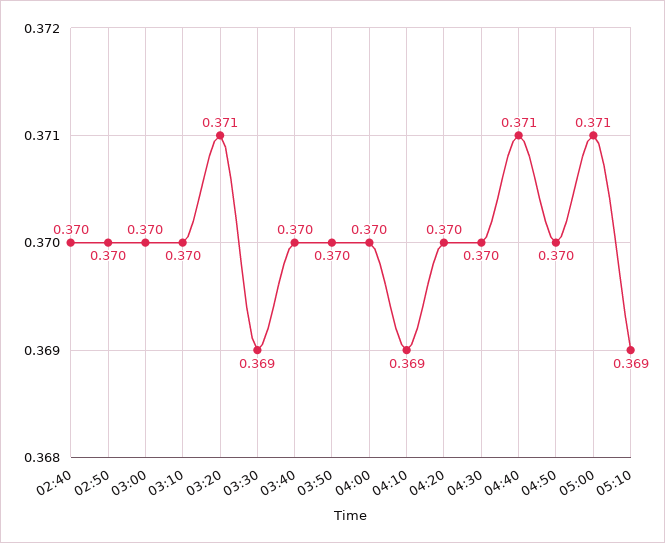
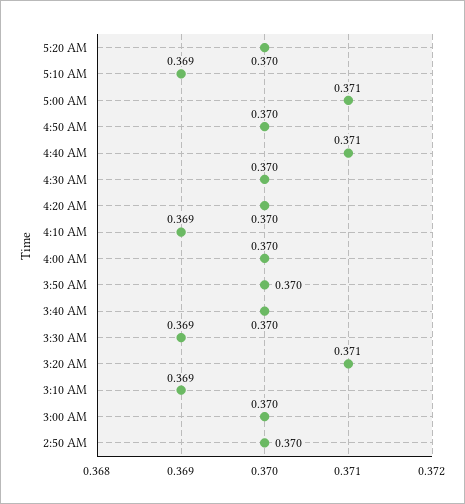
02:40: 0.37 -> none
03:10: 0.37 -> 0.369
5:20 AM: none -> 0.37

